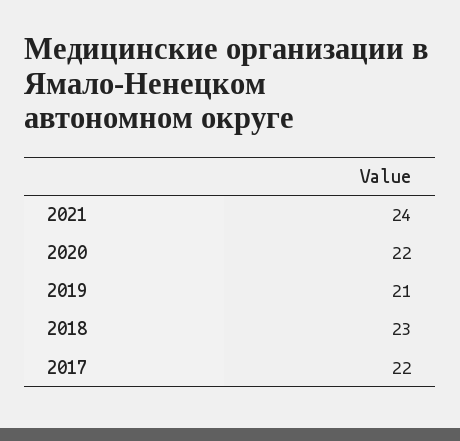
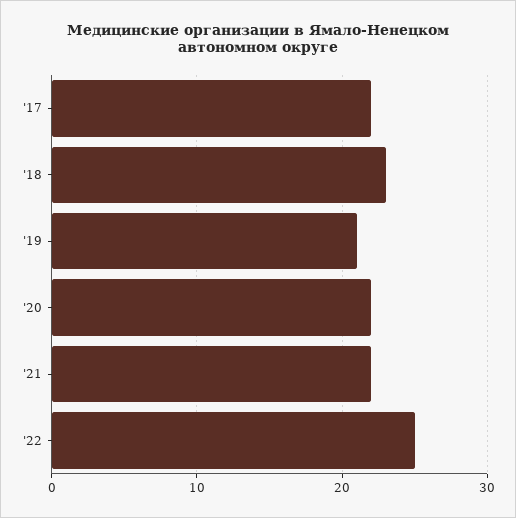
2021: 24 -> 22
'22: none -> 25

